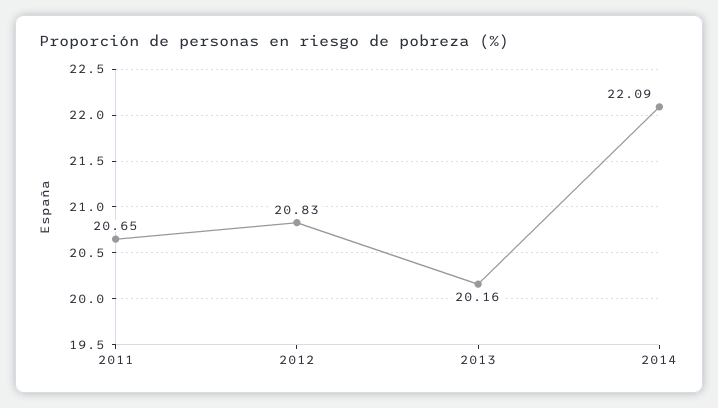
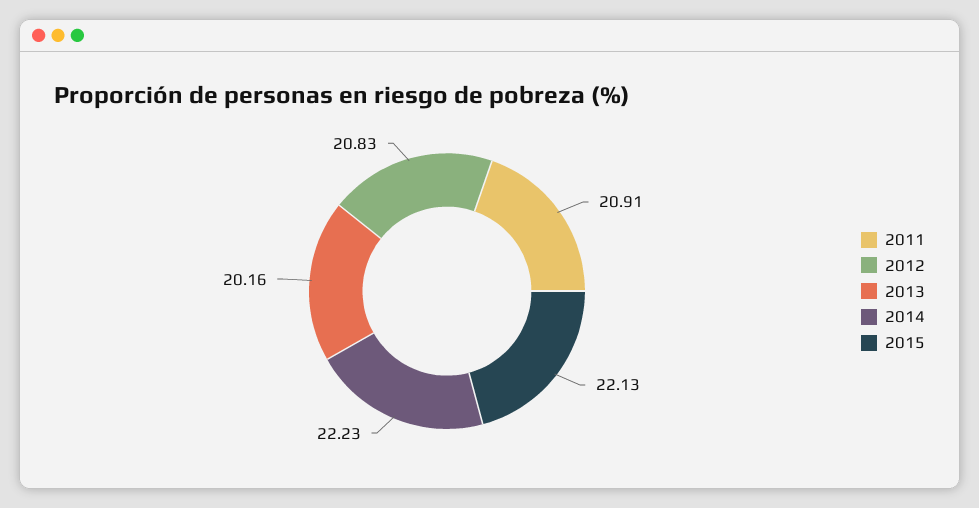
2011: 20.65 -> 20.91
2014: 22.09 -> 22.23
2015: none -> 22.13

